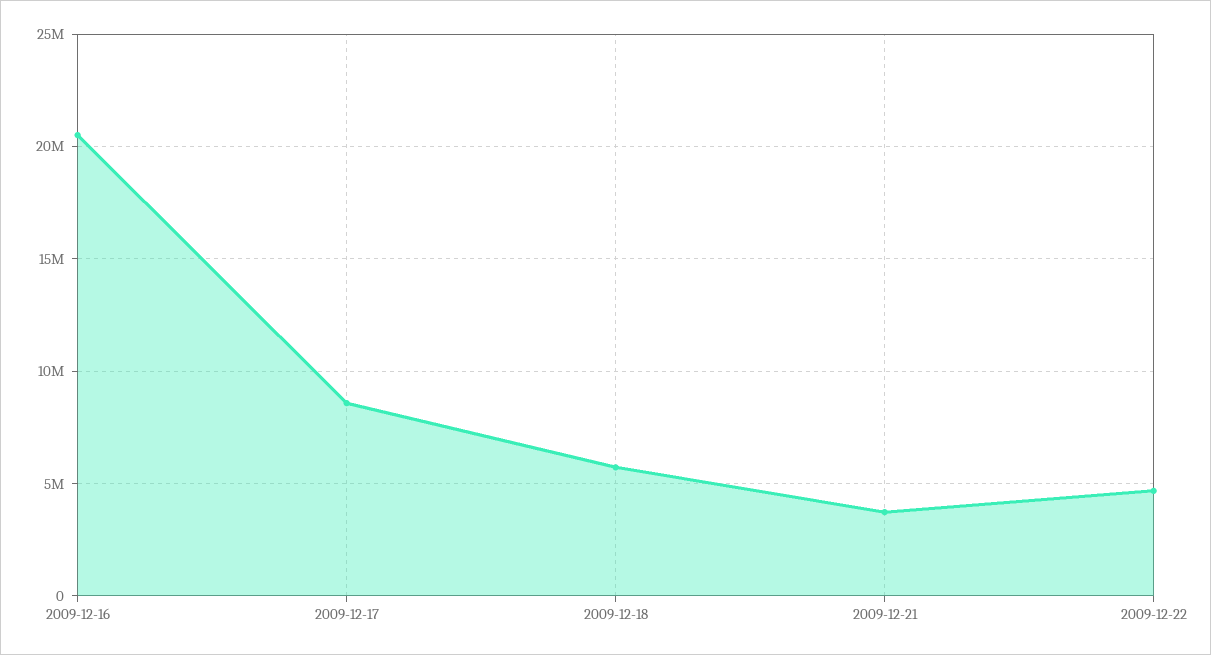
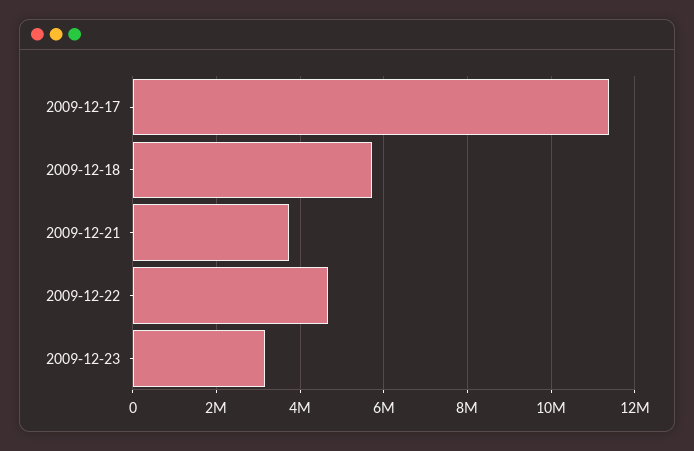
2009-12-16: 20500000 -> none
2009-12-17: 8500000 -> 11400000
2009-12-23: none -> 3200000

